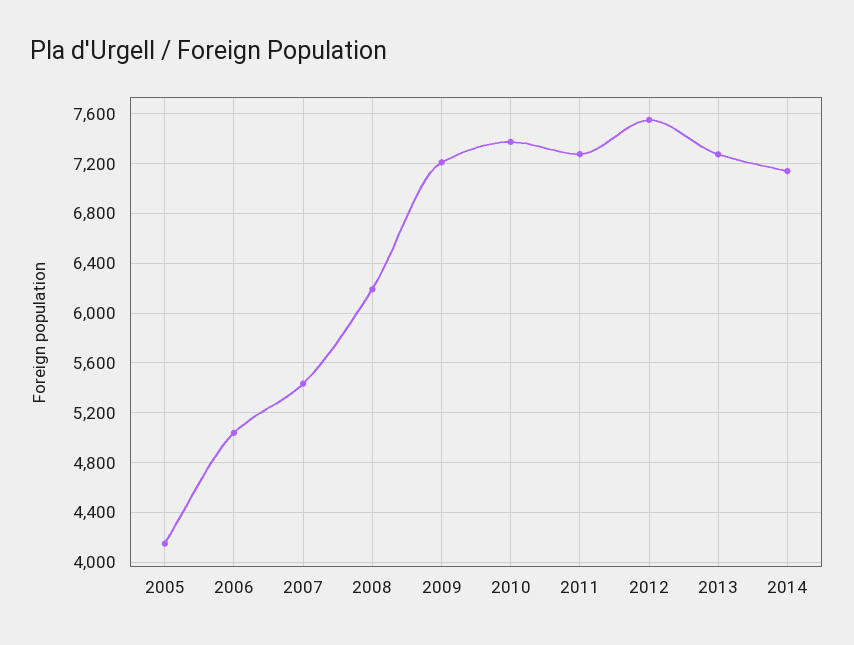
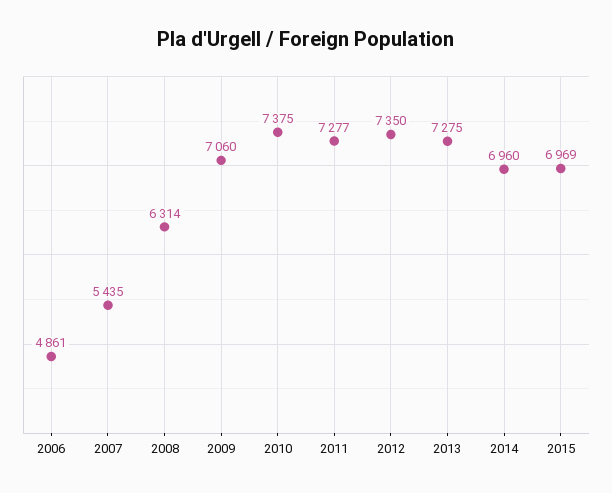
2005: 4150 -> none
2006: 5050 -> 4861
2008: 6200 -> 6314
2009: 7200 -> 7060
2012: 7550 -> 7350
2014: 7150 -> 6960
2015: none -> 6969

